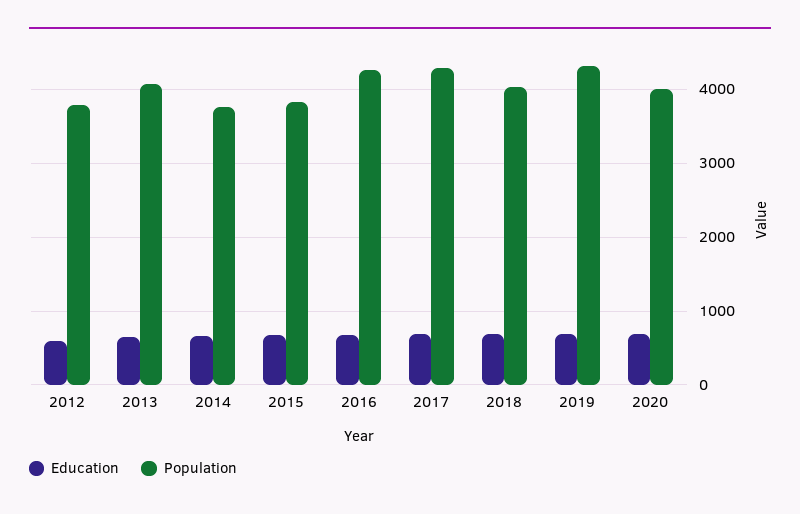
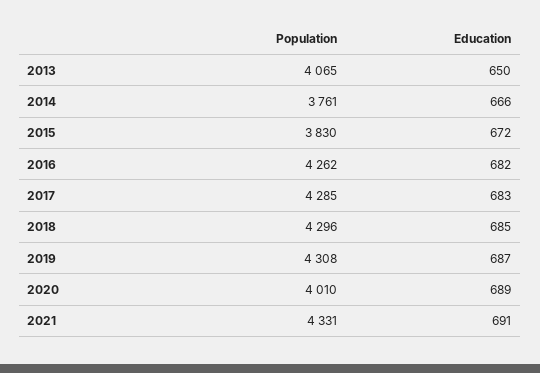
Education, 2012: 600 -> none
Population, 2012: 3800 -> none
Population, 2018: 4000 -> 4296
Population, 2021: none -> 4331
Education, 2021: none -> 691

